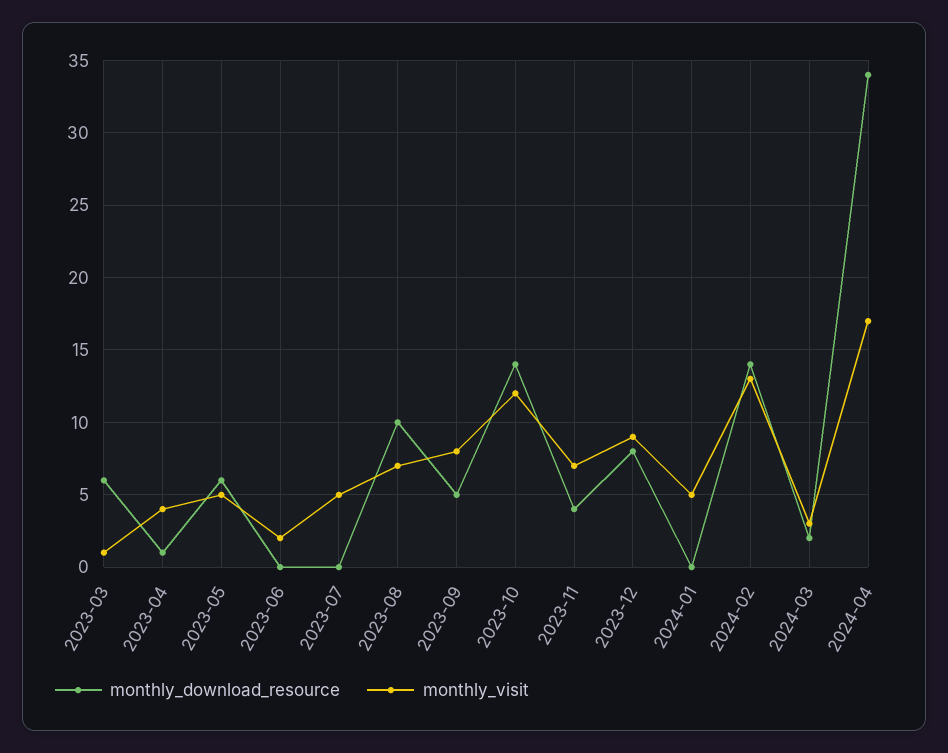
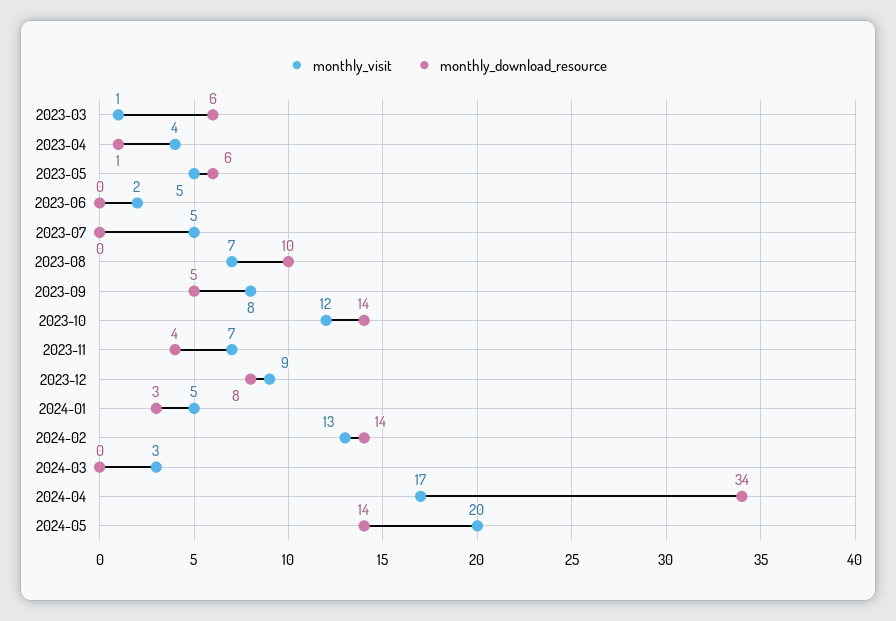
monthly_download_resource, 2024-01: 0 -> 3
monthly_download_resource, 2024-03: 2 -> 0
monthly_visit, 2024-05: none -> 20
monthly_download_resource, 2024-05: none -> 14

